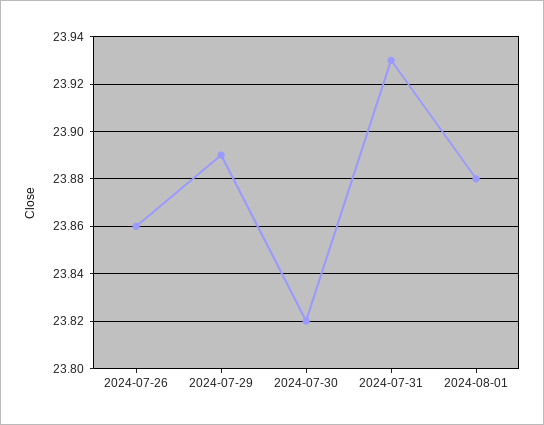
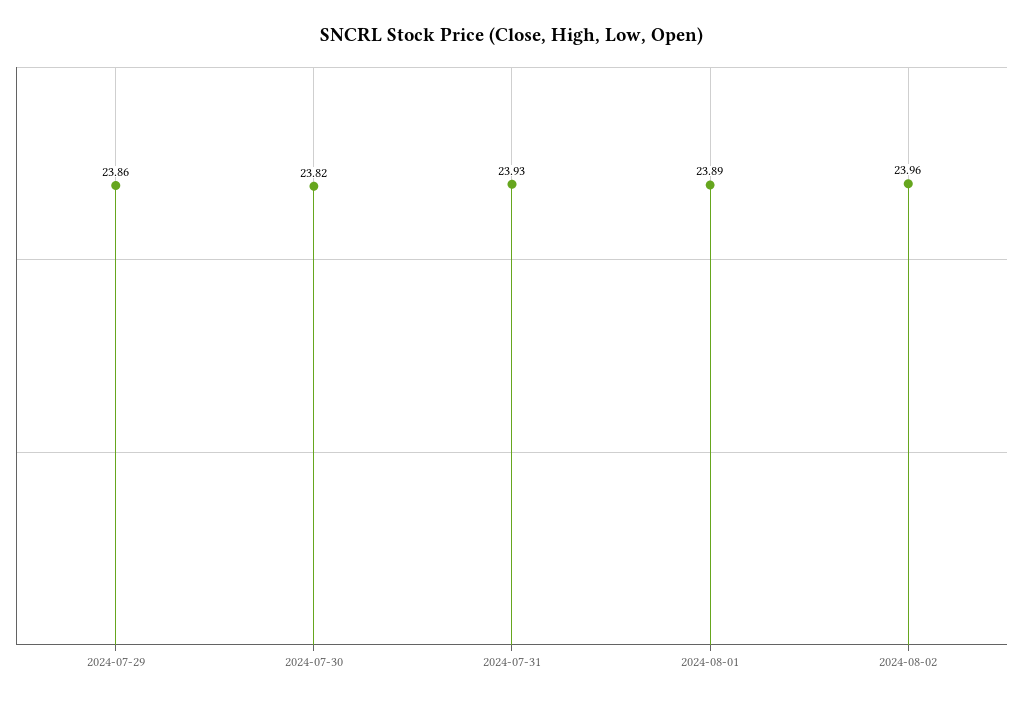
2024-07-26: 23.86 -> none
2024-07-29: 23.89 -> 23.86
2024-08-01: 23.88 -> 23.89
2024-08-02: none -> 23.96

